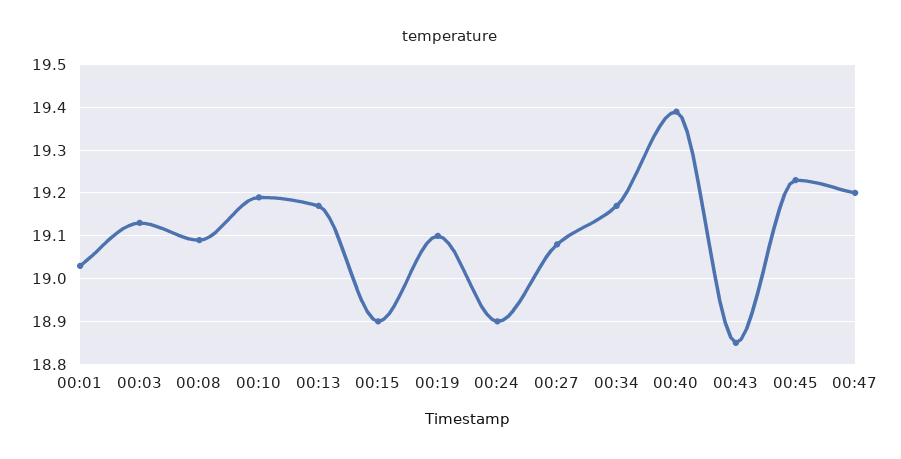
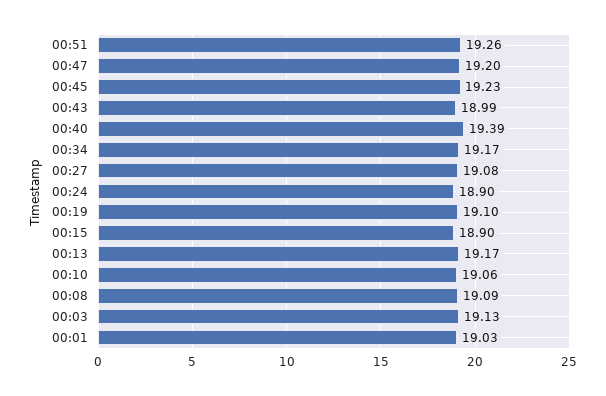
00:10: 19.2 -> 19.06
00:43: 18.85 -> 18.99
00:51: none -> 19.26

